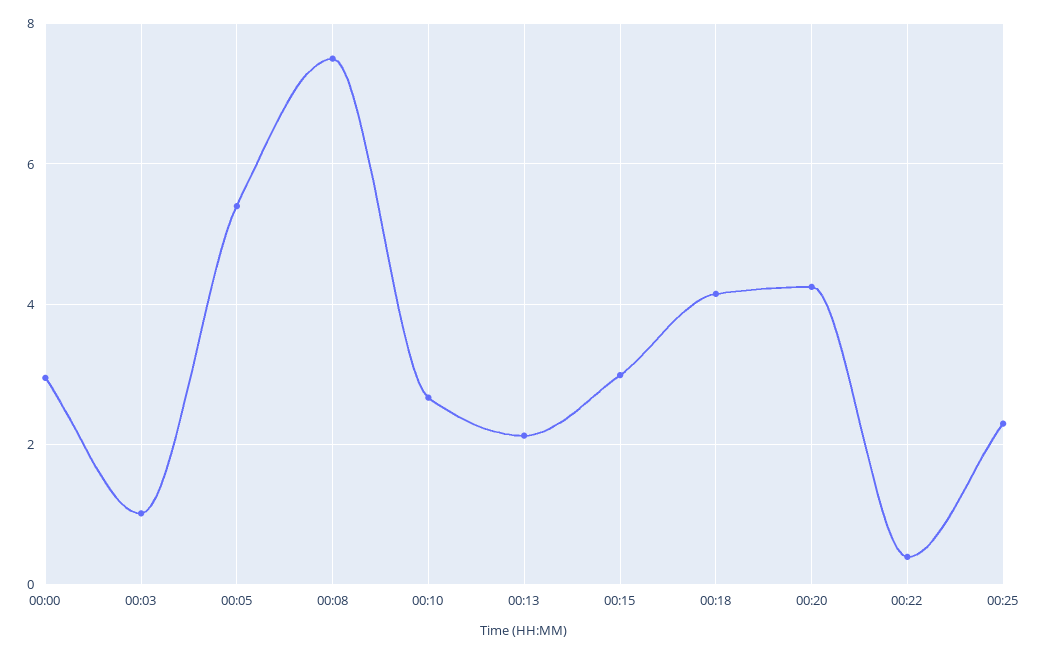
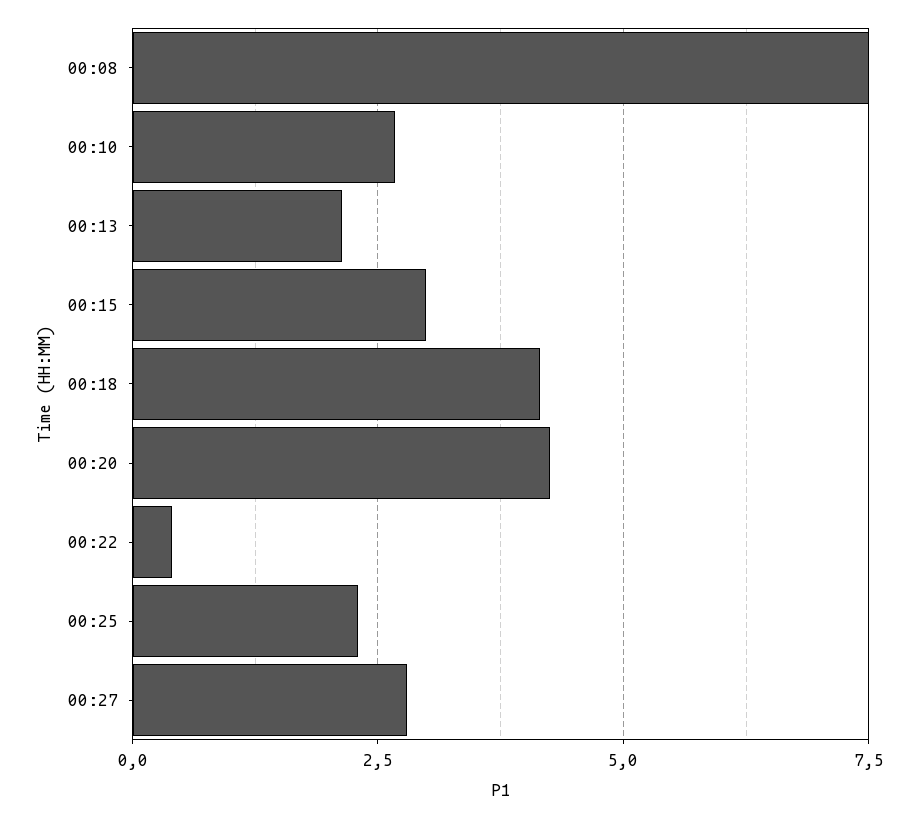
00:00: 3 -> none
00:03: 1 -> none
00:05: 5.4 -> none
00:27: none -> 2.75

